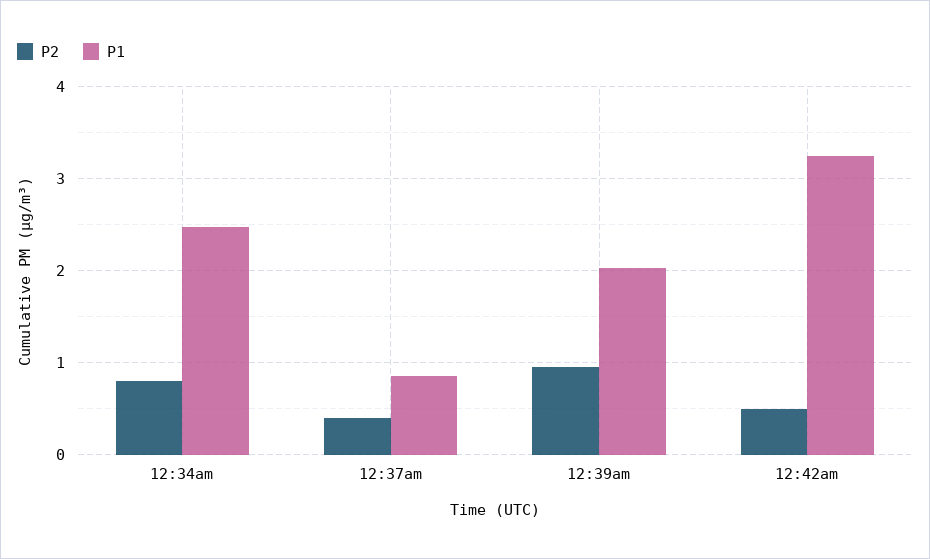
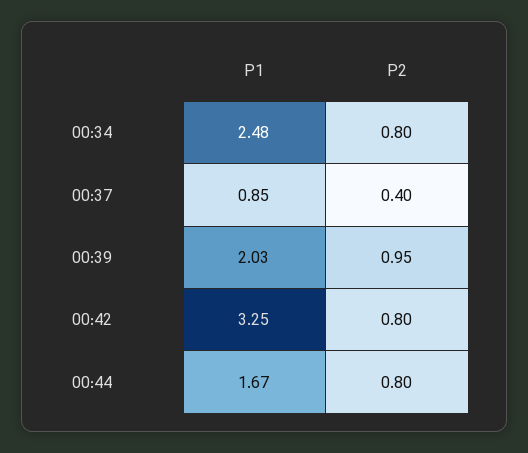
P2, 12:42am: 0.5 -> 0.8
P1, 00:44: none -> 1.67
P2, 00:44: none -> 0.8

